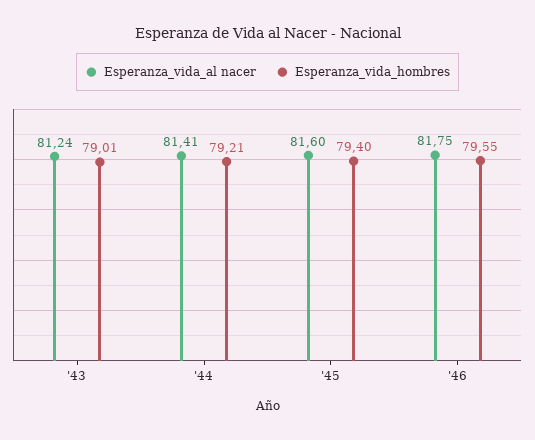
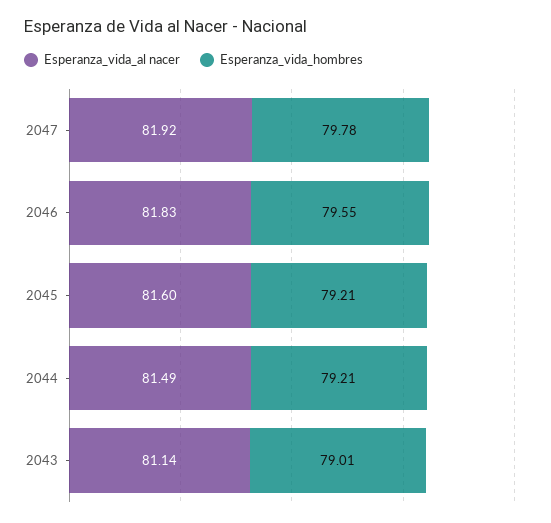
Esperanza_vida_al nacer, '43: 81.24 -> 81.14
Esperanza_vida_al nacer, '44: 81.41 -> 81.49
Esperanza_vida_hombres, '45: 79.4 -> 79.21
Esperanza_vida_al nacer, '46: 81.75 -> 81.83
Esperanza_vida_al nacer, 2047: none -> 81.92
Esperanza_vida_hombres, 2047: none -> 79.78

